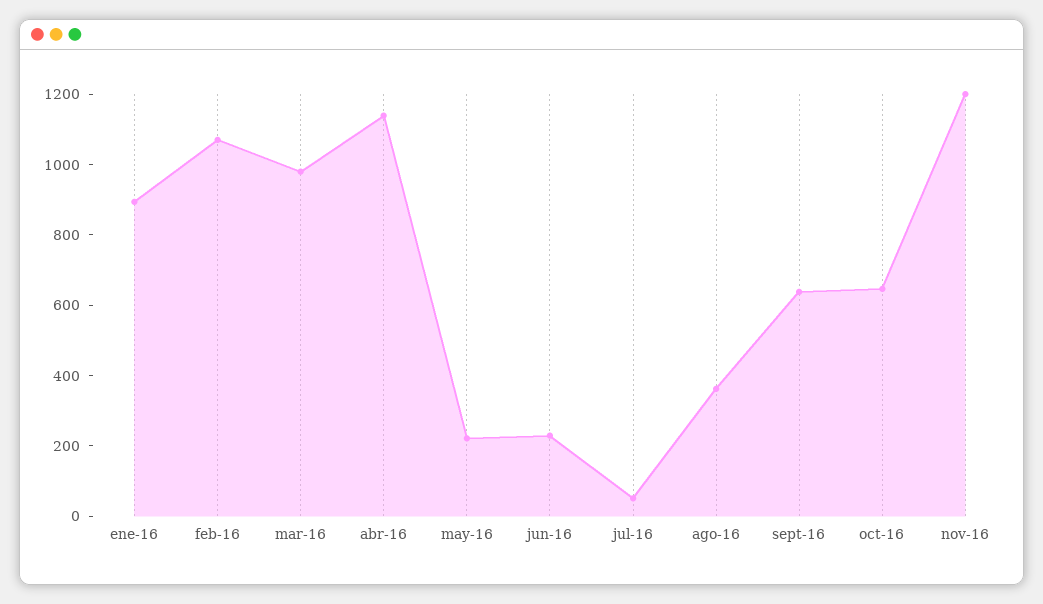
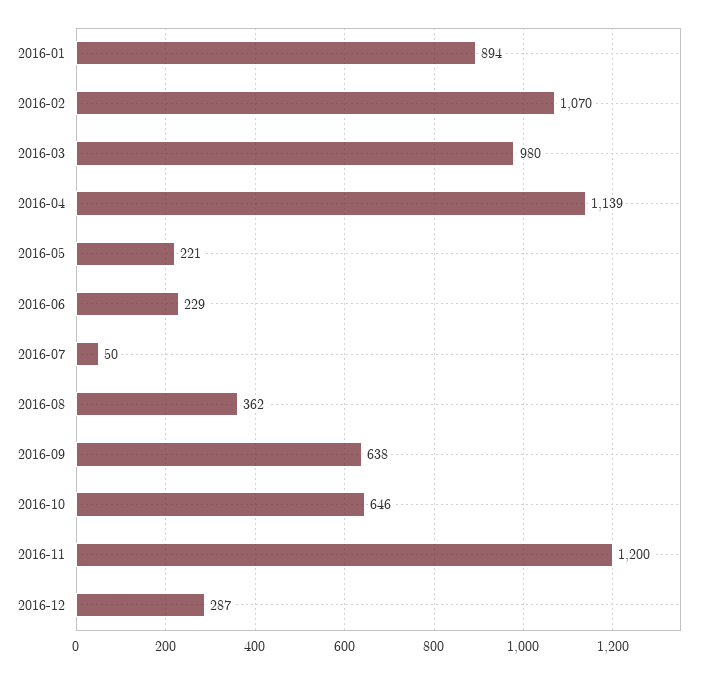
2016-12: none -> 287

